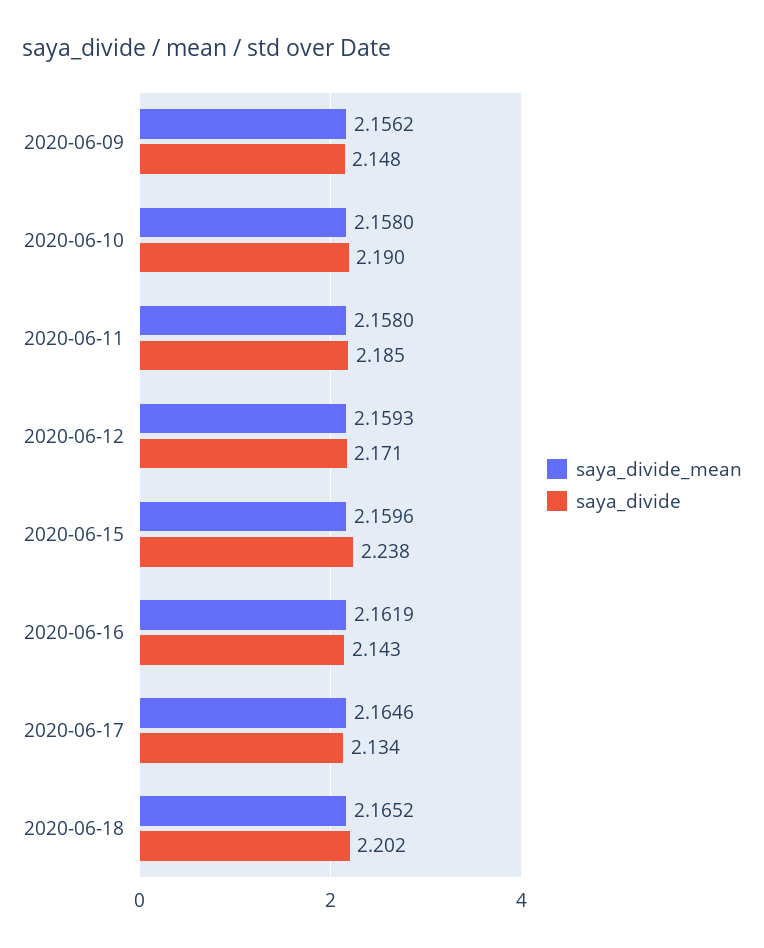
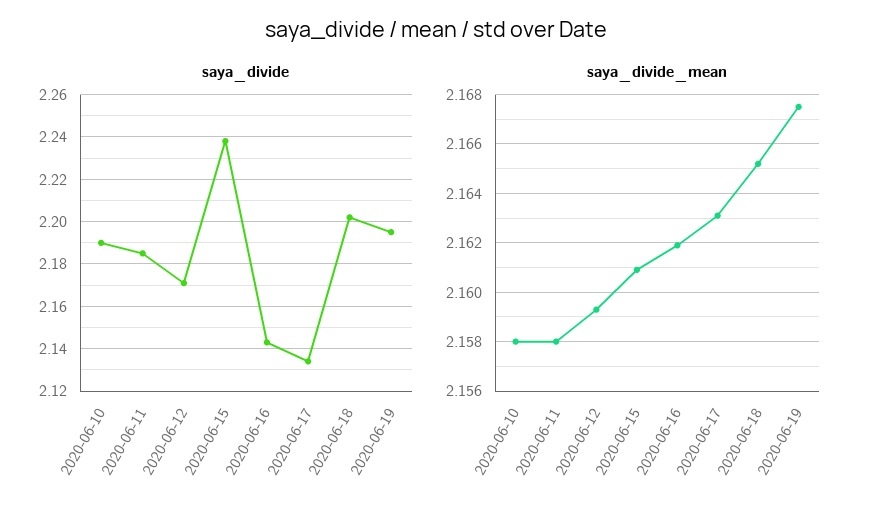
saya_divide_mean, 2020-06-09: 2.1562 -> none
saya_divide, 2020-06-09: 2.148 -> none
saya_divide_mean, 2020-06-15: 2.1596 -> 2.161
saya_divide_mean, 2020-06-17: 2.1646 -> 2.163
saya_divide, 2020-06-19: none -> 2.195
saya_divide_mean, 2020-06-19: none -> 2.1675

